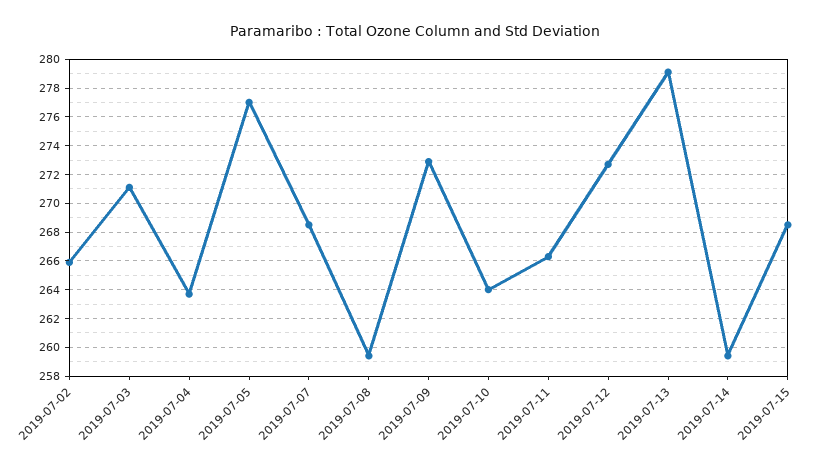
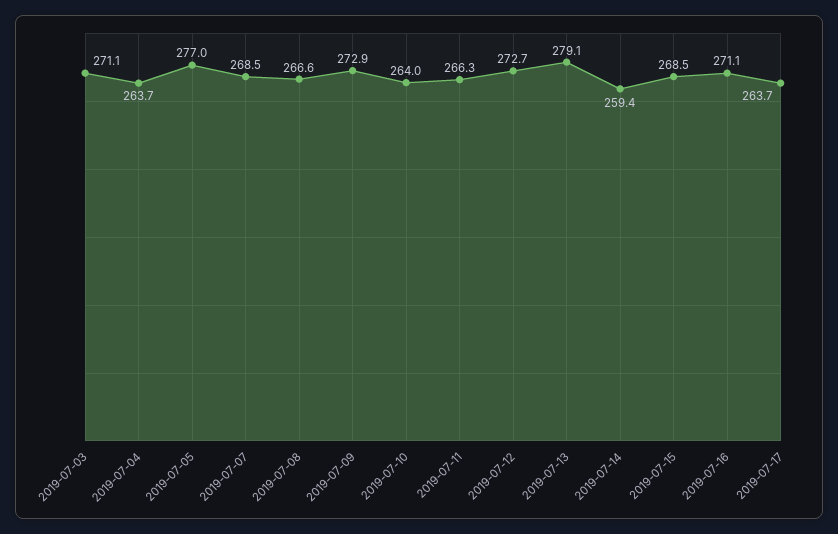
2019-07-02: 266 -> none
2019-07-08: 259.5 -> 266.6
2019-07-16: none -> 271.1
2019-07-17: none -> 263.7

